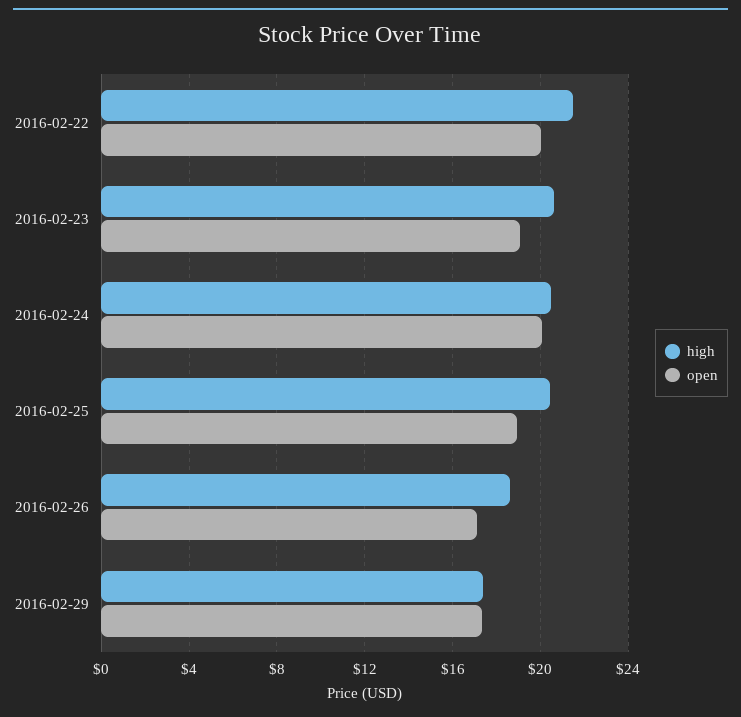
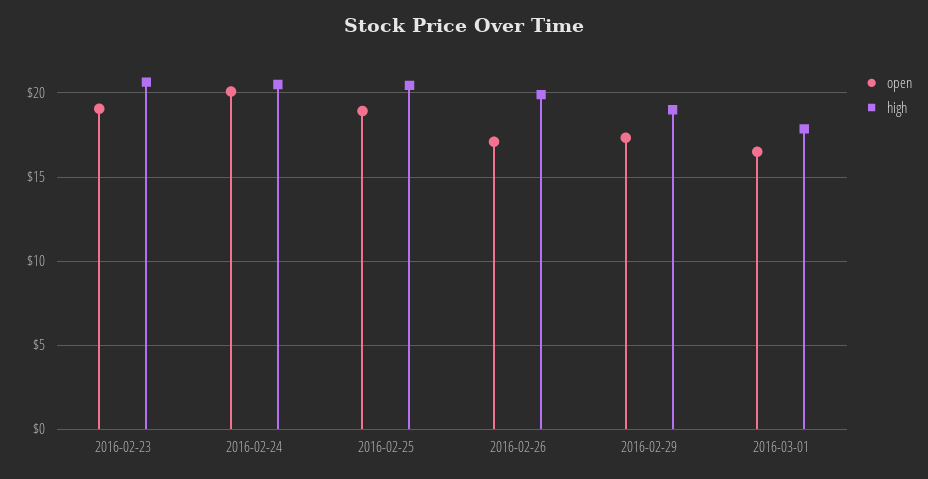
high, 2016-02-22: 21.5 -> none
open, 2016-02-22: 20 -> none
high, 2016-02-26: 18.5 -> 20
high, 2016-02-29: 17.5 -> 19
open, 2016-03-01: none -> 16.5
high, 2016-03-01: none -> 18

